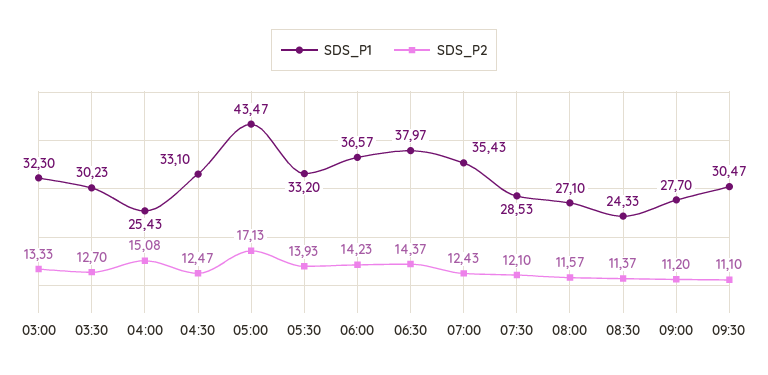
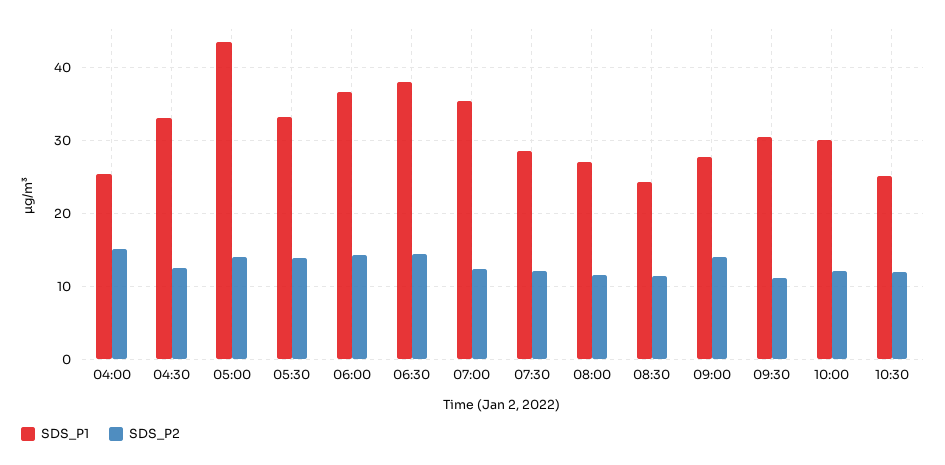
SDS_P1, 03:00: 32.3 -> none
SDS_P2, 03:00: 13.33 -> none
SDS_P1, 03:30: 30.23 -> none
SDS_P2, 03:30: 12.7 -> none
SDS_P2, 05:00: 17.13 -> 14
SDS_P2, 09:00: 11.2 -> 14
SDS_P1, 10:00: none -> 30
SDS_P2, 10:00: none -> 12
SDS_P1, 10:30: none -> 25
SDS_P2, 10:30: none -> 12

